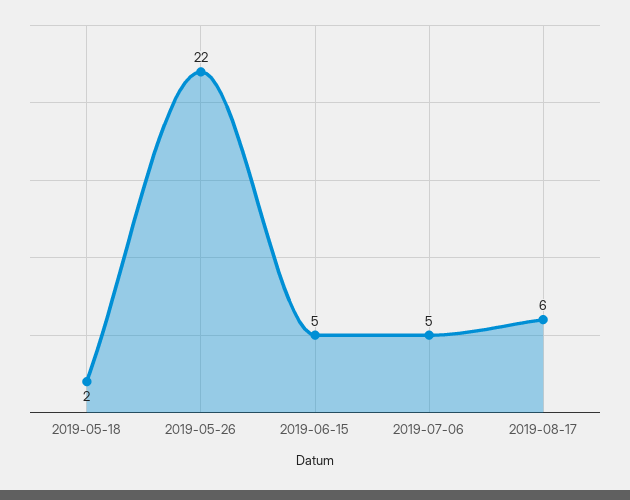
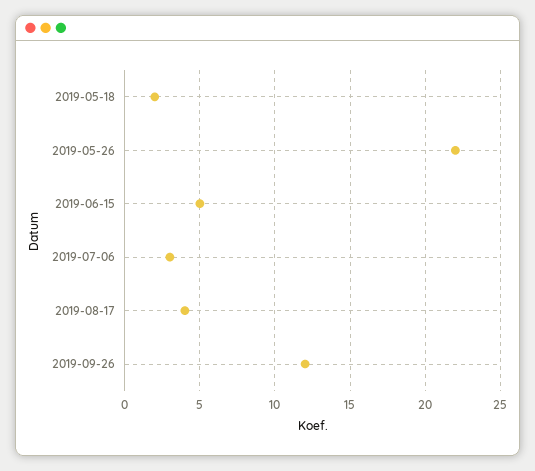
2019-07-06: 5 -> 3
2019-08-17: 6 -> 4
2019-09-26: none -> 12

